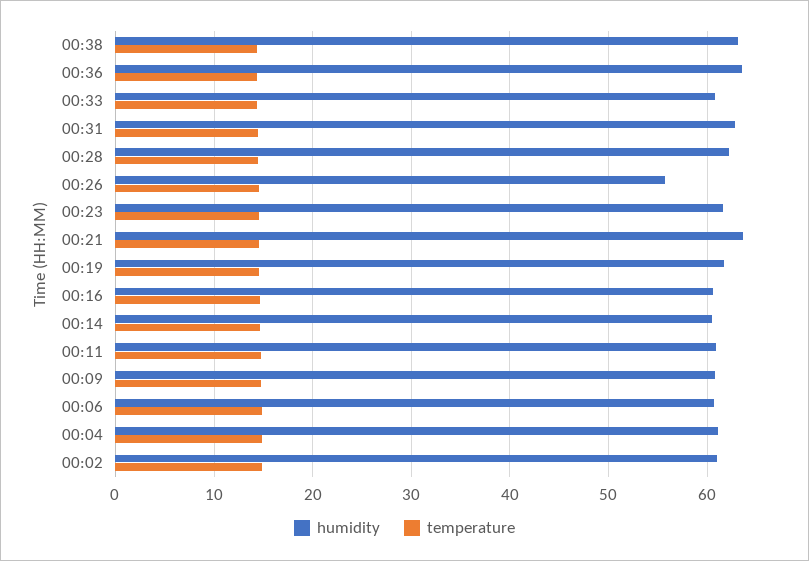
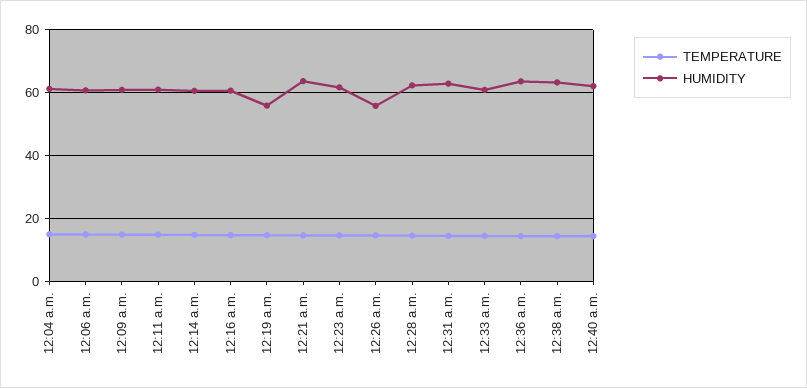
humidity, 00:19: 62 -> 56
humidity, 00:02: 61 -> none
temperature, 00:02: 15 -> none
temperature, 12:40 a.m.: none -> 14
humidity, 12:40 a.m.: none -> 62

